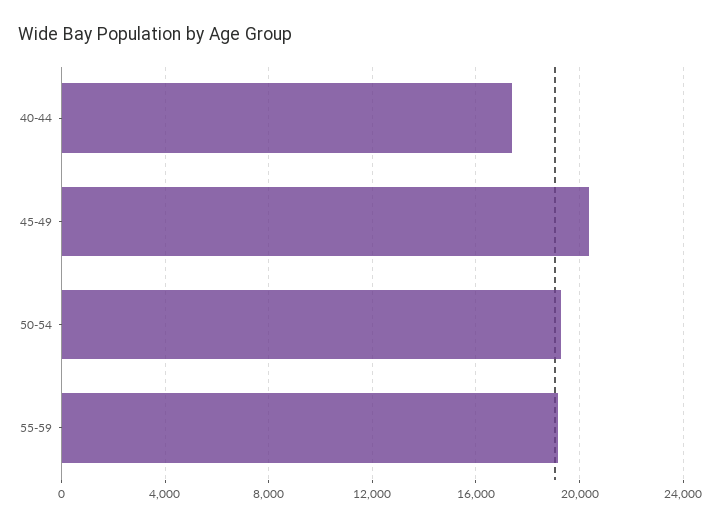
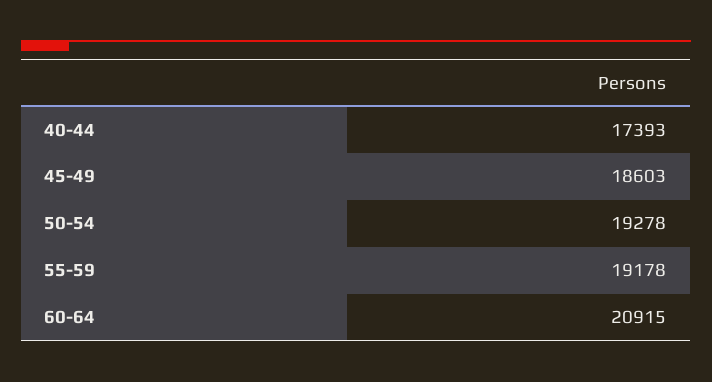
45-49: 20500 -> 18603
60-64: none -> 20915

